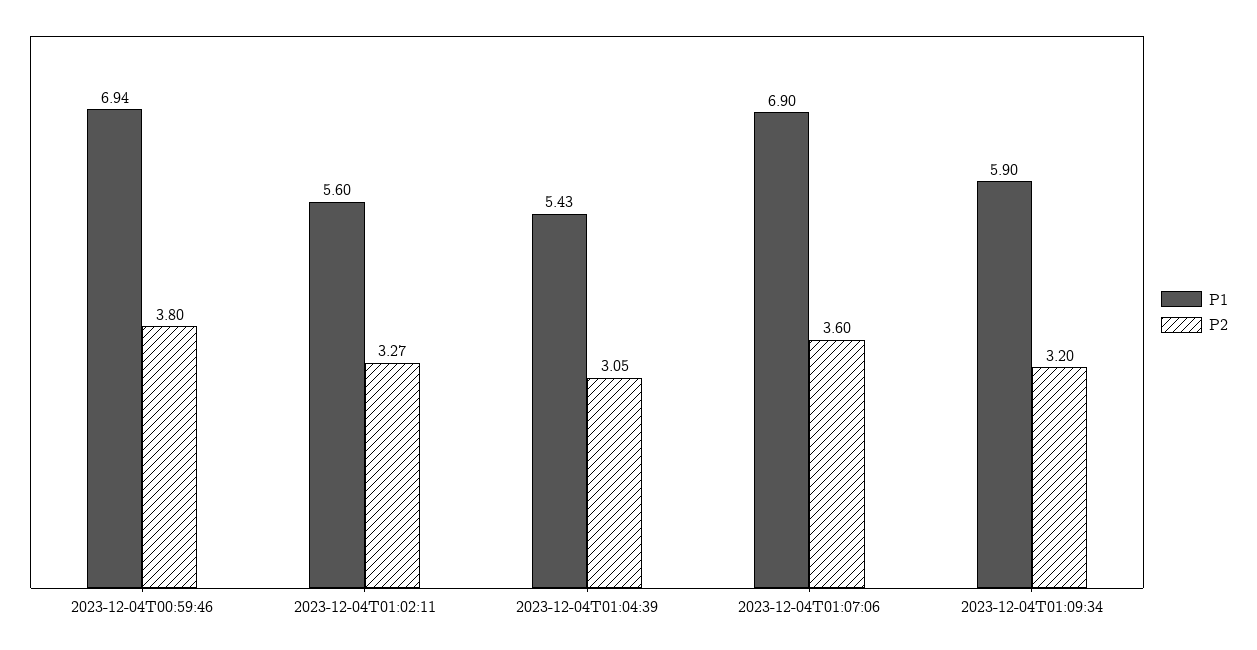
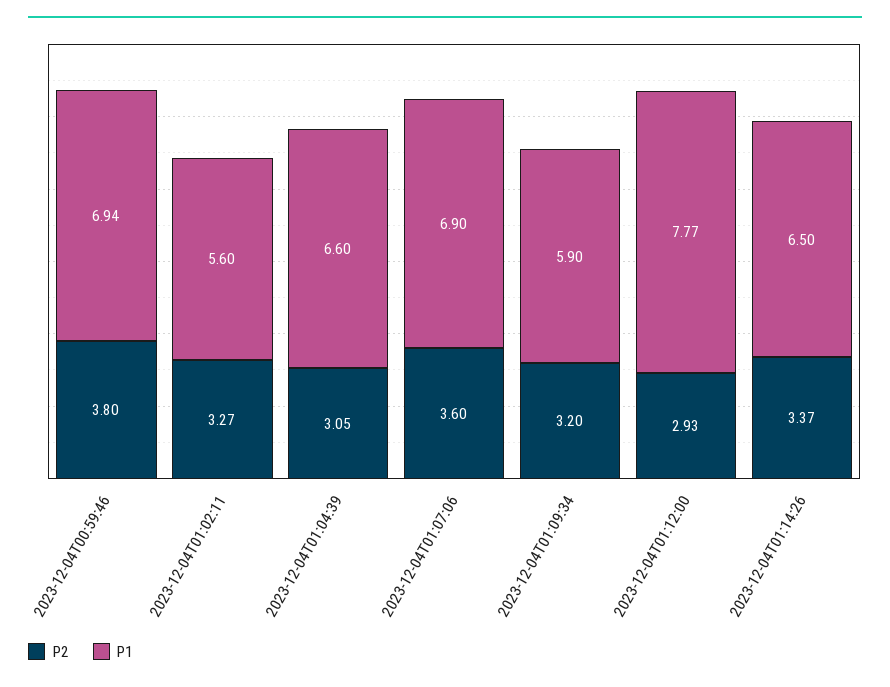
P1, 2023-12-04T01:04:39: 5.43 -> 6.6
P2, 2023-12-04T01:12:00: none -> 2.93
P1, 2023-12-04T01:12:00: none -> 7.77
P2, 2023-12-04T01:14:26: none -> 3.37
P1, 2023-12-04T01:14:26: none -> 6.5

